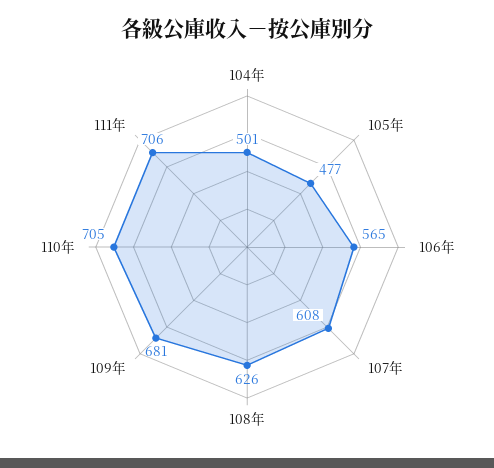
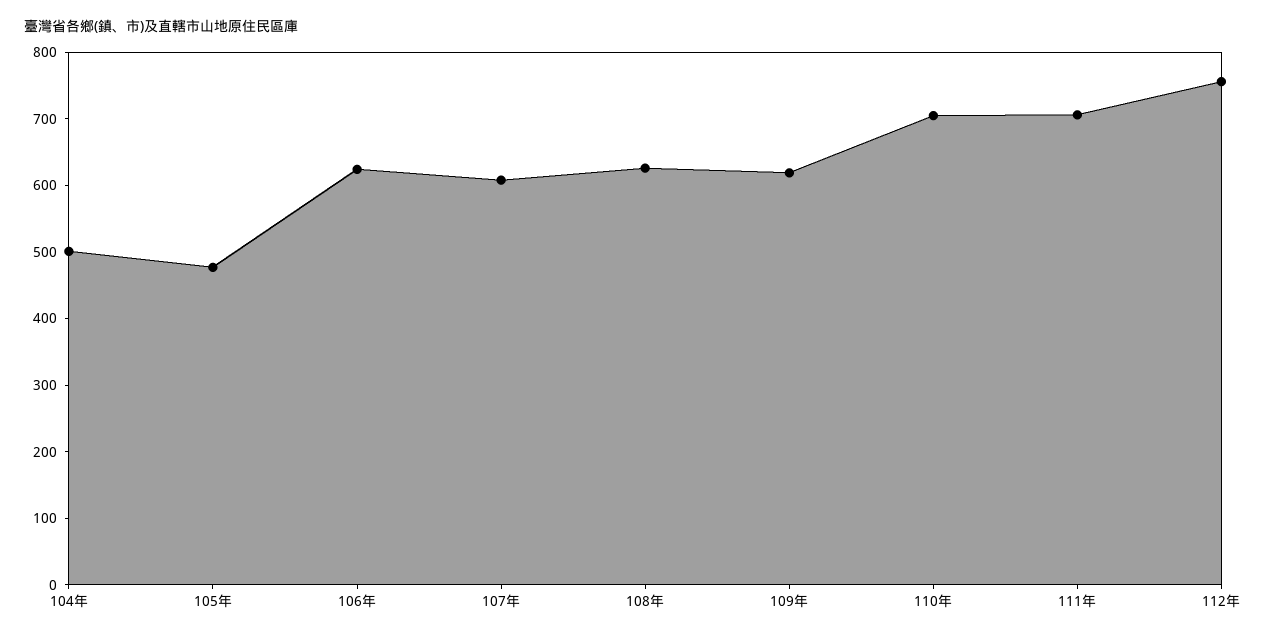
106年: 565 -> 620
109年: 681 -> 620
112年: none -> 760

